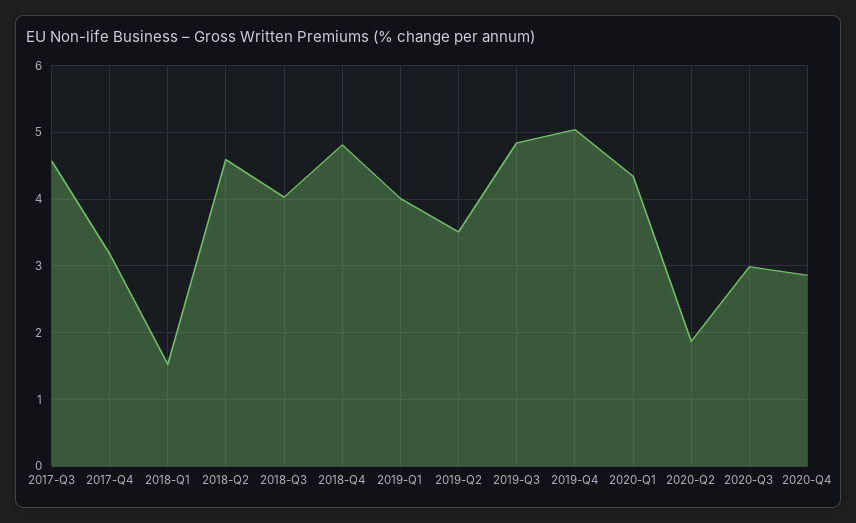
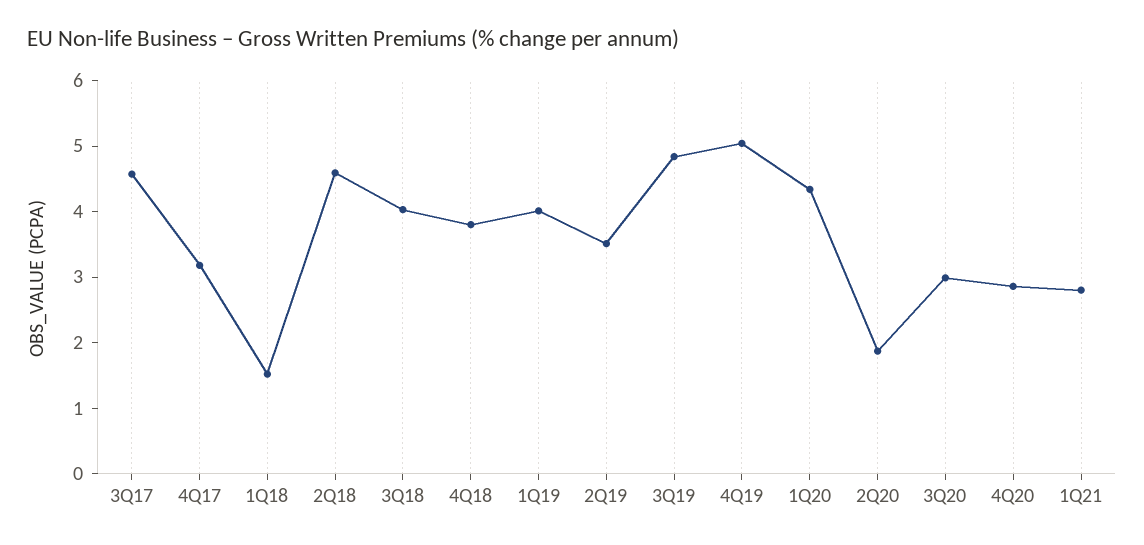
2018-Q4: 4.8 -> 3.8
1Q21: none -> 2.8

